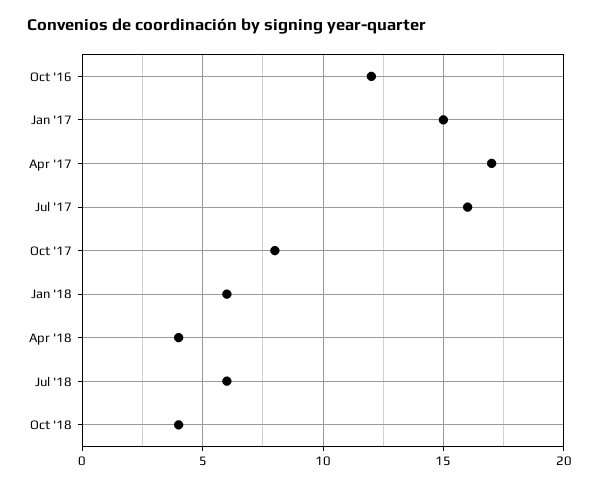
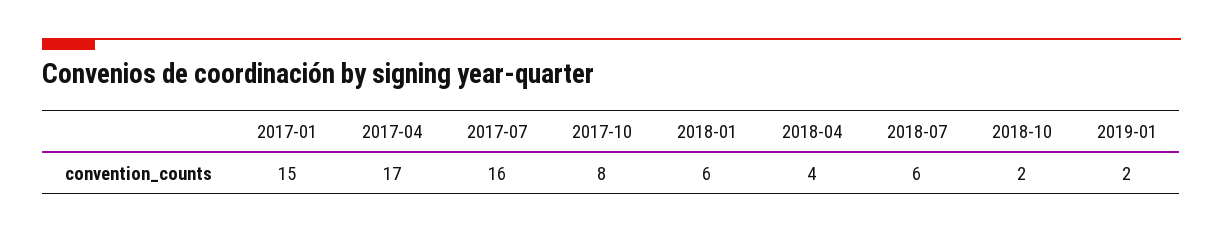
Oct '16: 12 -> none
Oct '18: 4 -> 2
2019-01: none -> 2

